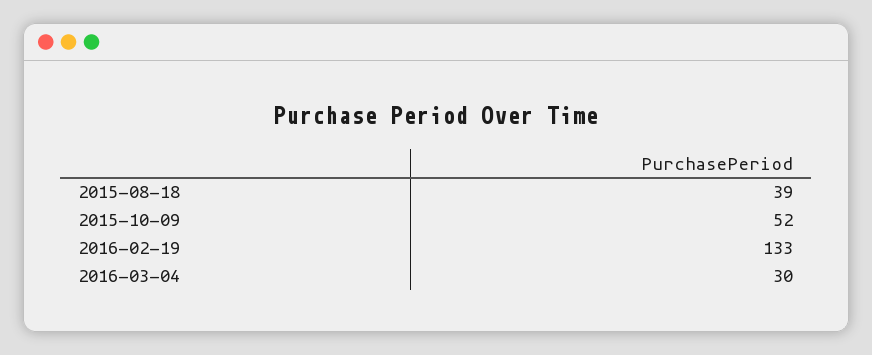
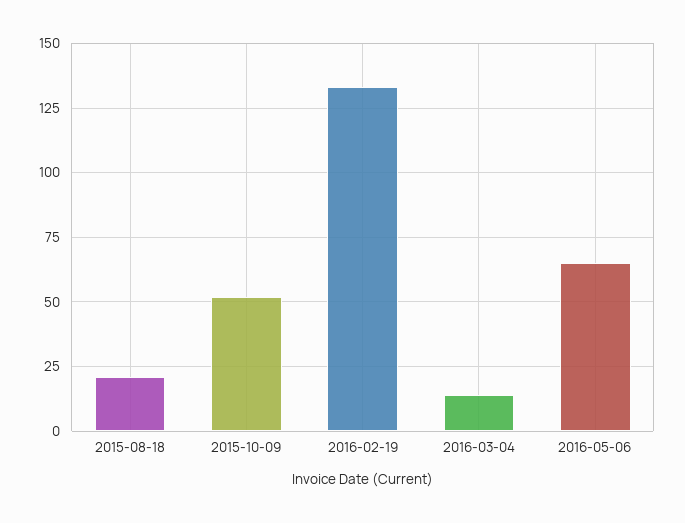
2015-08-18: 39 -> 20
2016-03-04: 30 -> 15
2016-05-06: none -> 65

